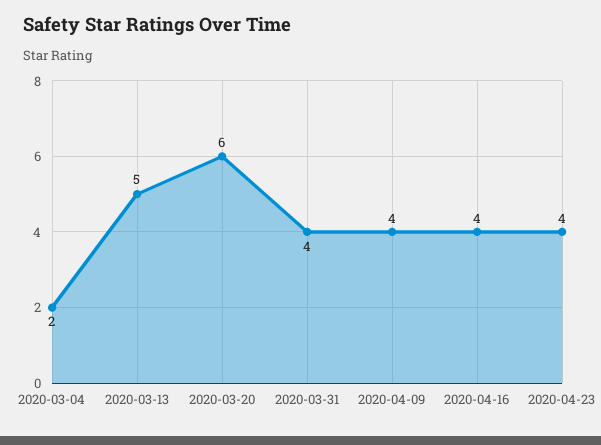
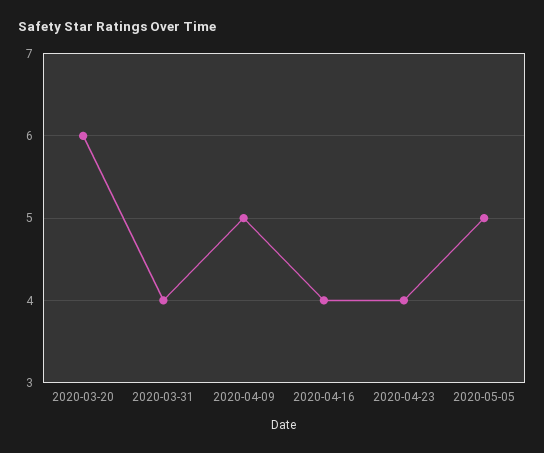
2020-03-04: 2 -> none
2020-03-13: 5 -> none
2020-04-09: 4 -> 5
2020-05-05: none -> 5

